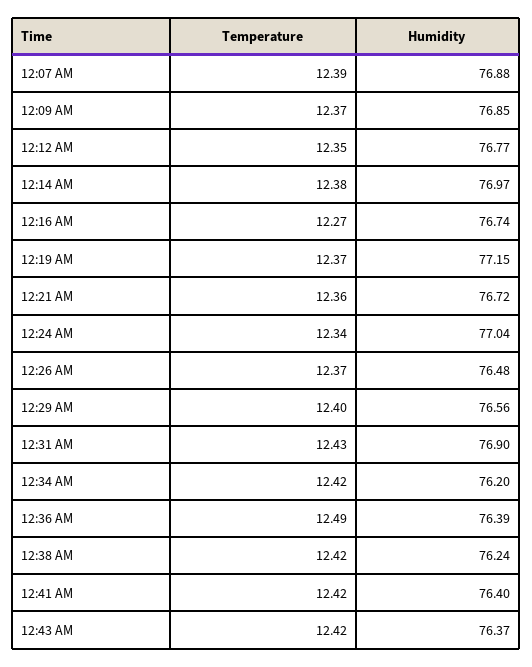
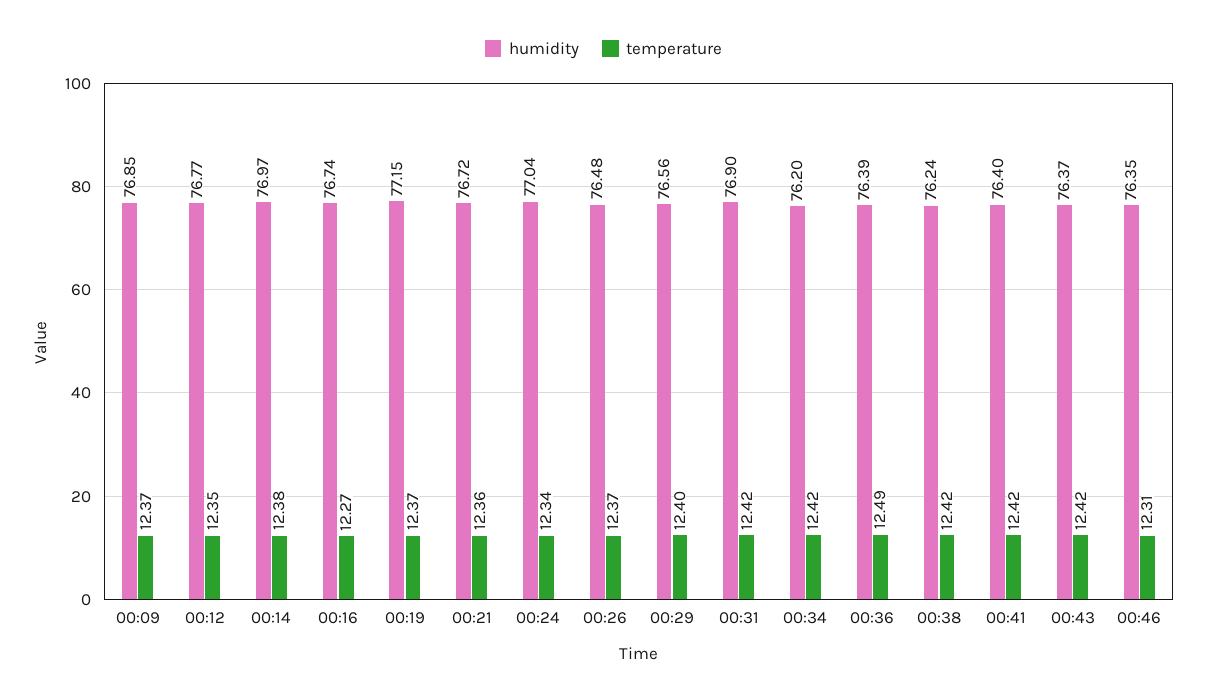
Temperature, 12:07 AM: 12.39 -> none
Humidity, 12:07 AM: 76.88 -> none
Temperature, 12:31 AM: 12.43 -> 12.42
Humidity, 00:46: none -> 76.35
Temperature, 00:46: none -> 12.31

